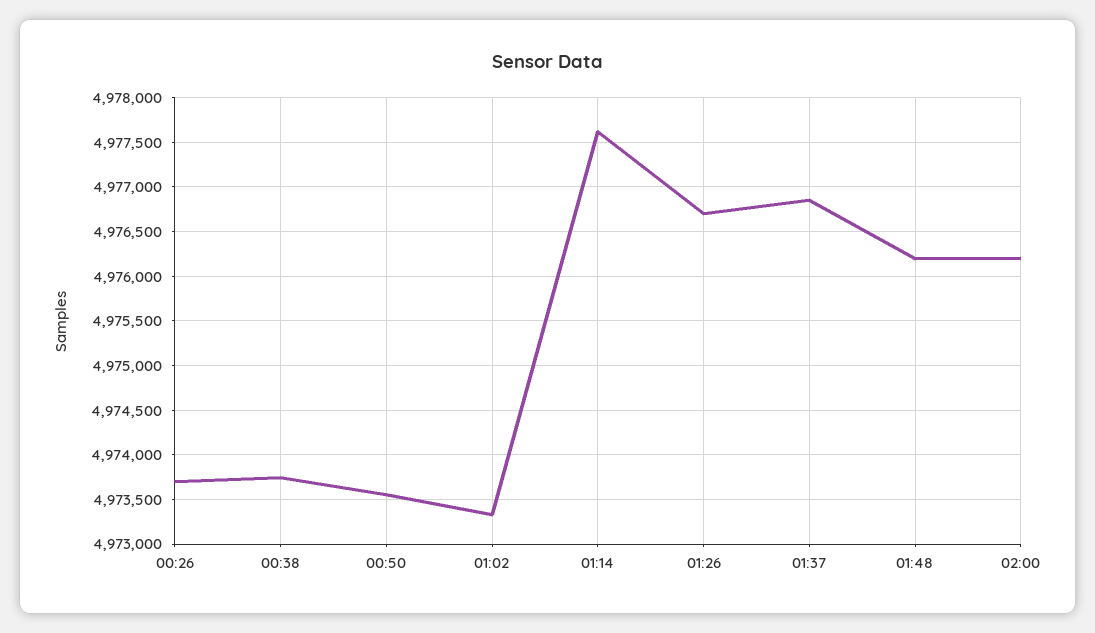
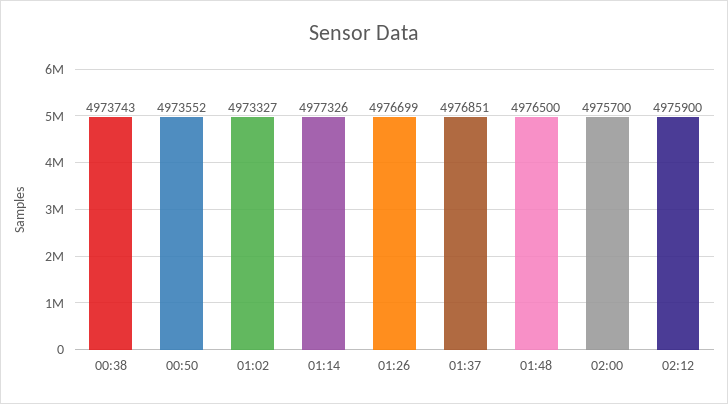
00:26: 4973700 -> none
01:14: 4977600 -> 4977326
01:48: 4976200 -> 4976500
02:00: 4976200 -> 4975700
02:12: none -> 4975900

